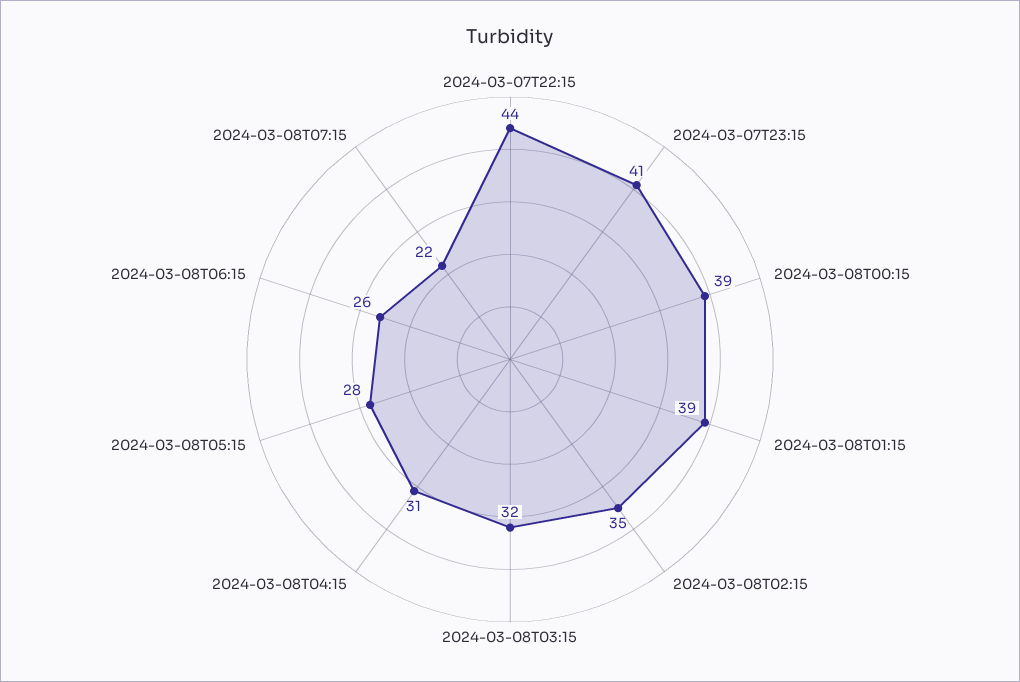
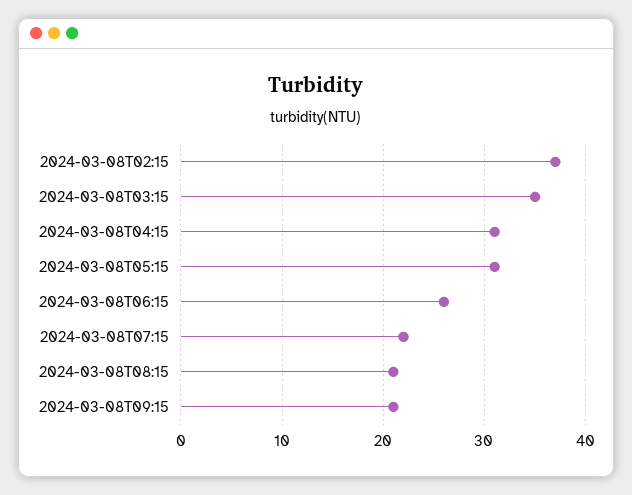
2024-03-07T22:15: 44 -> none
2024-03-07T23:15: 41 -> none
2024-03-08T00:15: 39 -> none
2024-03-08T01:15: 39 -> none
2024-03-08T02:15: 35 -> 37
2024-03-08T03:15: 32 -> 35
2024-03-08T05:15: 28 -> 31
2024-03-08T08:15: none -> 21
2024-03-08T09:15: none -> 21

